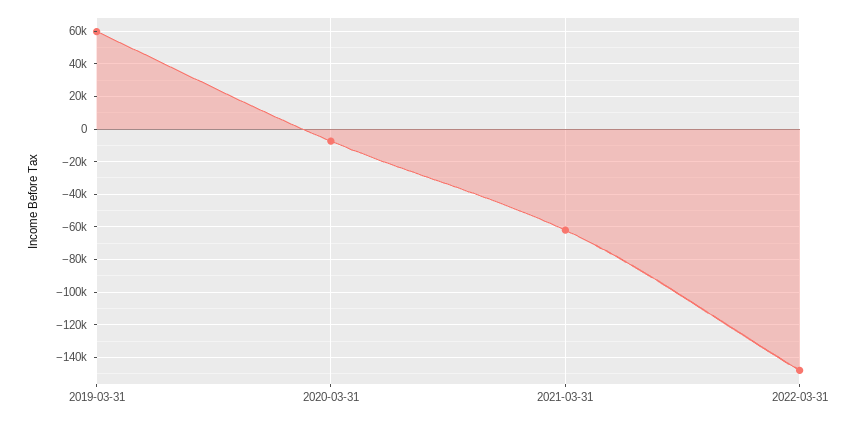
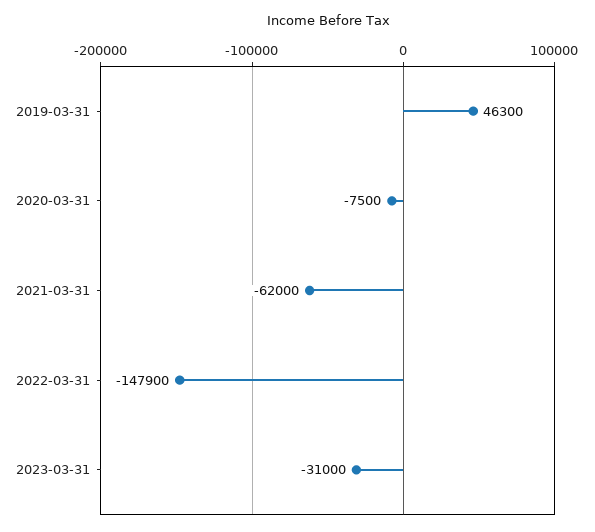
2019-03-31: 60000 -> 46300
2023-03-31: none -> -31000

